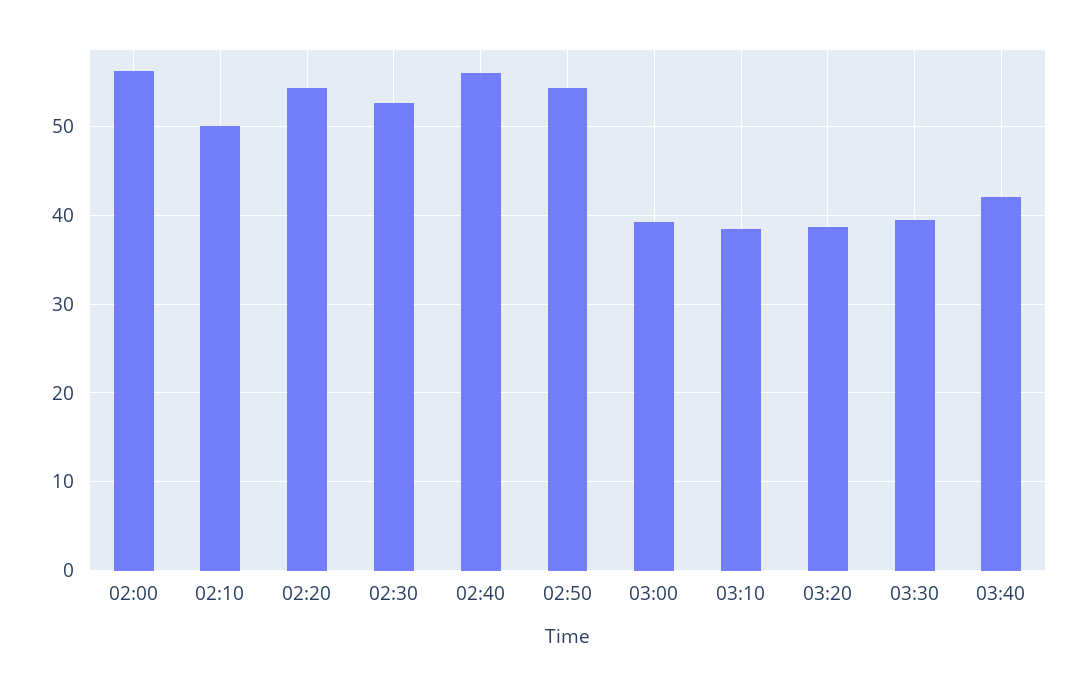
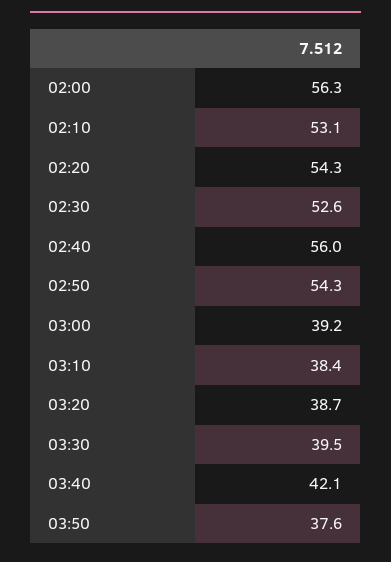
02:10: 50 -> 53.1
03:50: none -> 37.6

